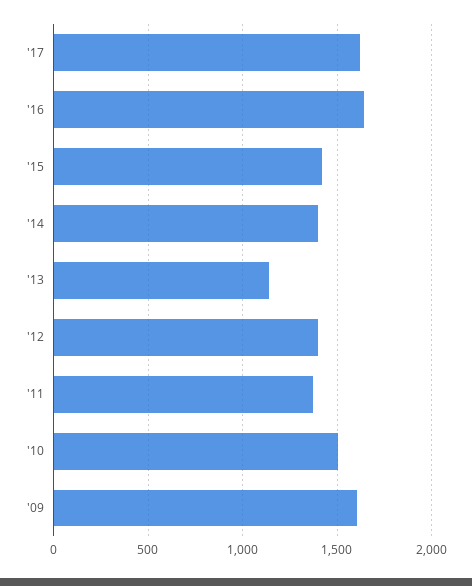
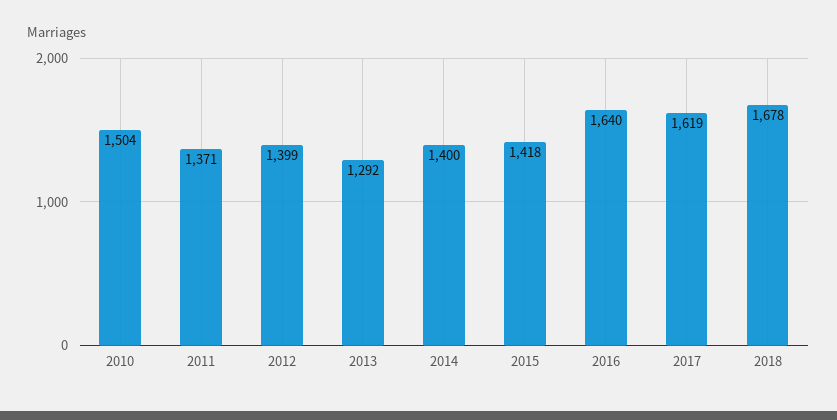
'13: 1150 -> 1292
'09: 1600 -> none
2018: none -> 1678

